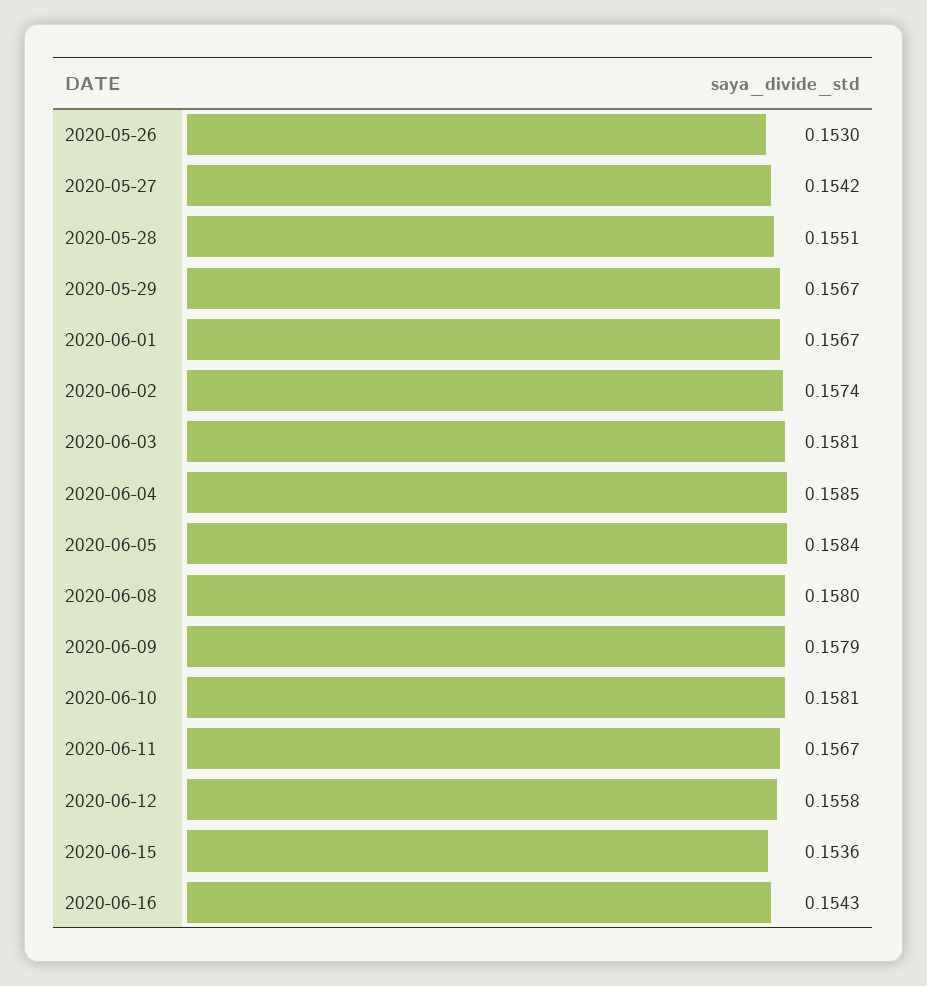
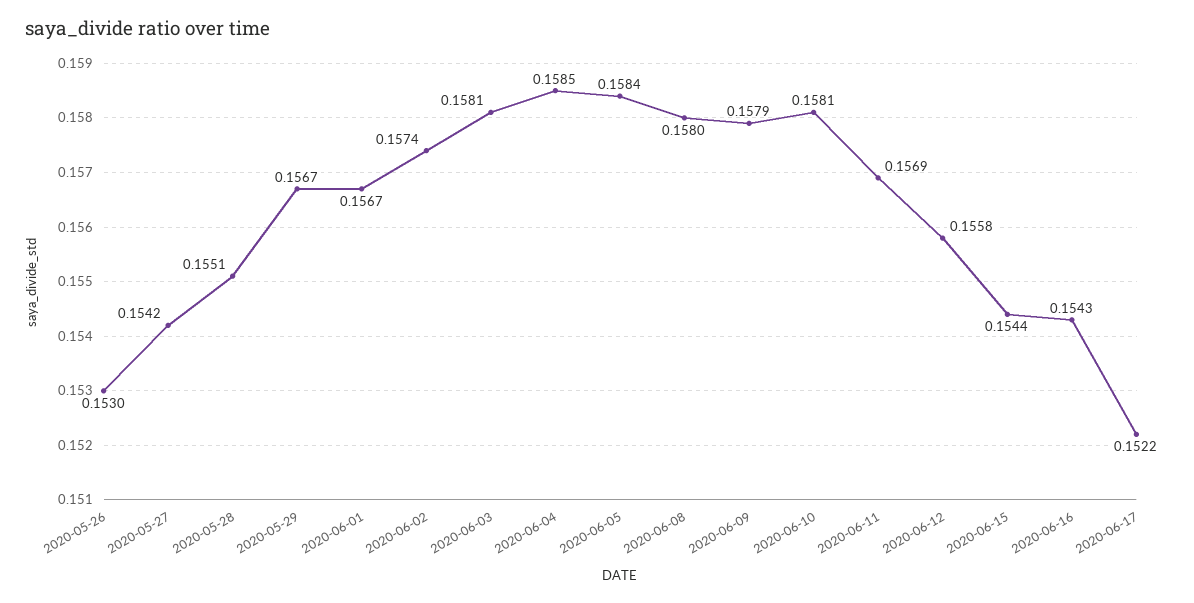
2020-06-11: 0.1567 -> 0.1569
2020-06-15: 0.1536 -> 0.1544
2020-06-17: none -> 0.1522

